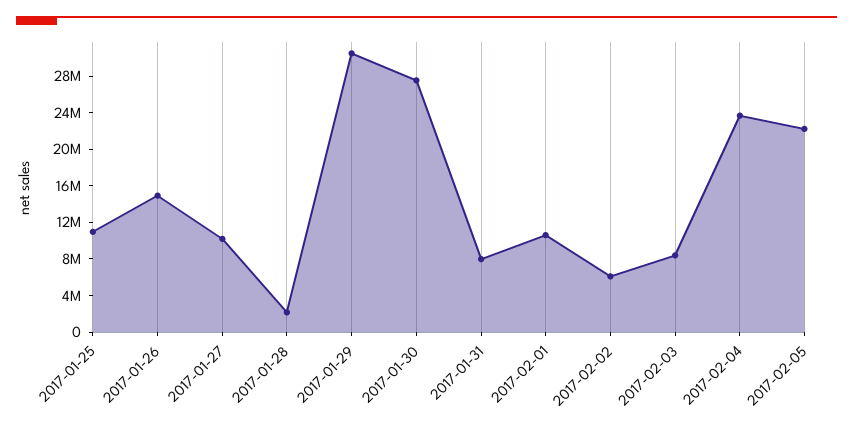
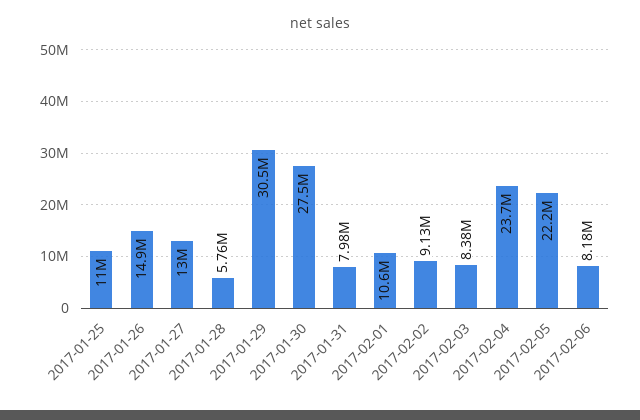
2017-01-27: 10000000 -> 13000000
2017-01-28: 2000000 -> 5760000
2017-02-02: 6000000 -> 9130000
2017-02-06: none -> 8180000

